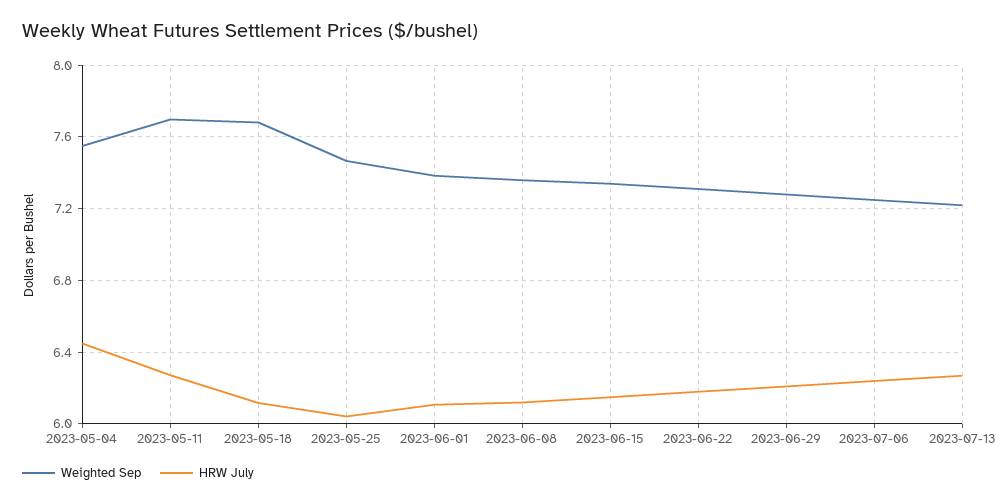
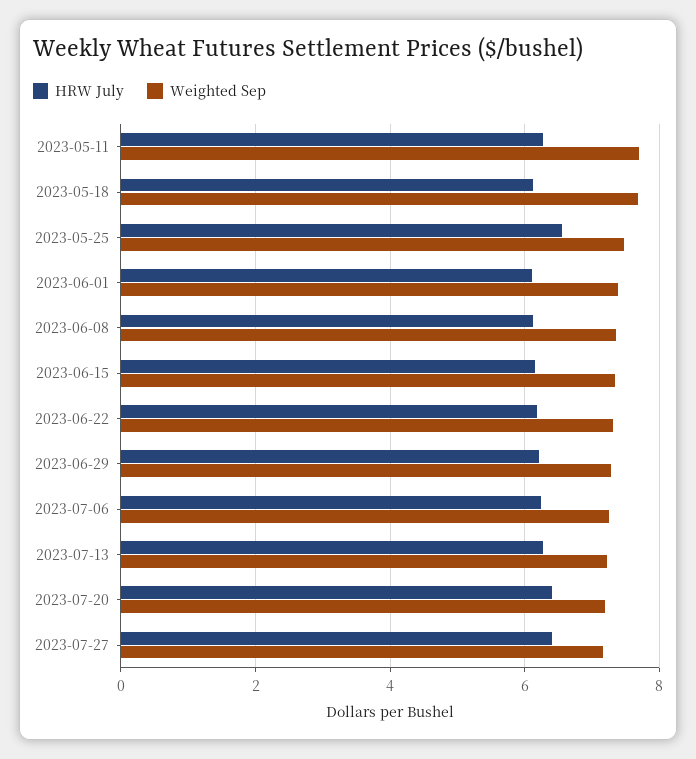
Weighted Sep, 2023-05-04: 7.55 -> none
HRW July, 2023-05-04: 6.45 -> none
HRW July, 2023-05-25: 6.05 -> 6.6
HRW July, 2023-07-20: none -> 6.4
Weighted Sep, 2023-07-20: none -> 7.2
HRW July, 2023-07-27: none -> 6.4
Weighted Sep, 2023-07-27: none -> 7.2

